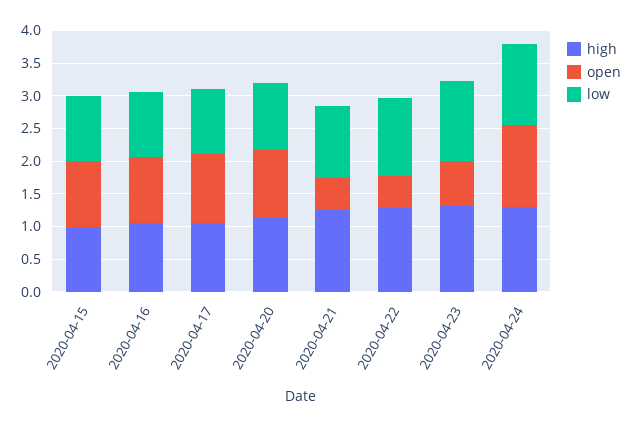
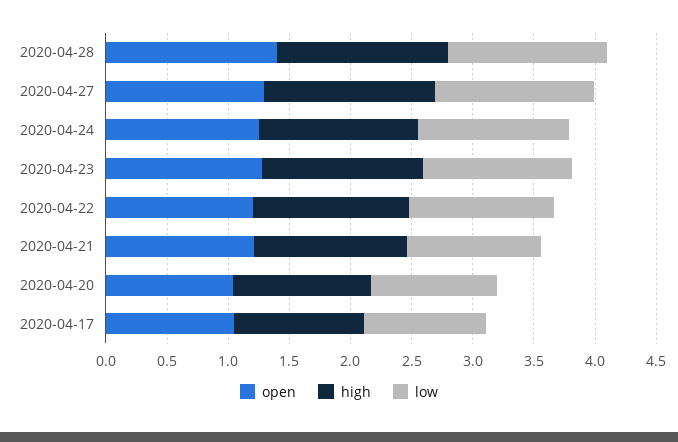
high, 2020-04-15: 1 -> none
open, 2020-04-15: 1 -> none
low, 2020-04-15: 1 -> none
high, 2020-04-16: 1 -> none
open, 2020-04-16: 1 -> none
low, 2020-04-16: 1 -> none
open, 2020-04-21: 0.5 -> 1.2
open, 2020-04-22: 0.5 -> 1.2
open, 2020-04-23: 0.75 -> 1.3
open, 2020-04-28: none -> 1.4
high, 2020-04-28: none -> 1.4
low, 2020-04-28: none -> 1.3
open, 2020-04-27: none -> 1.3
high, 2020-04-27: none -> 1.4
low, 2020-04-27: none -> 1.3

